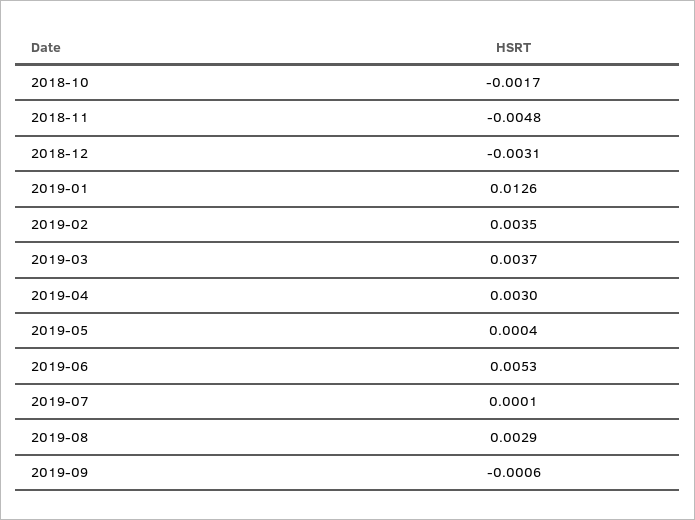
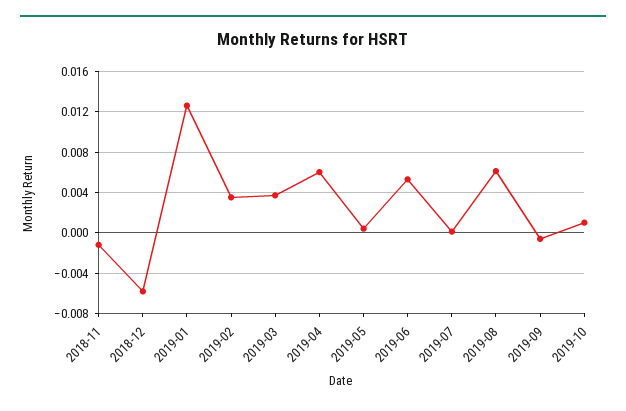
2018-10: -0.0017 -> none
2018-11: -0.0048 -> -0.001
2018-12: -0.0031 -> -0.006
2019-04: 0.003 -> 0.006
2019-08: 0.0029 -> 0.006
2019-10: none -> 0.001

